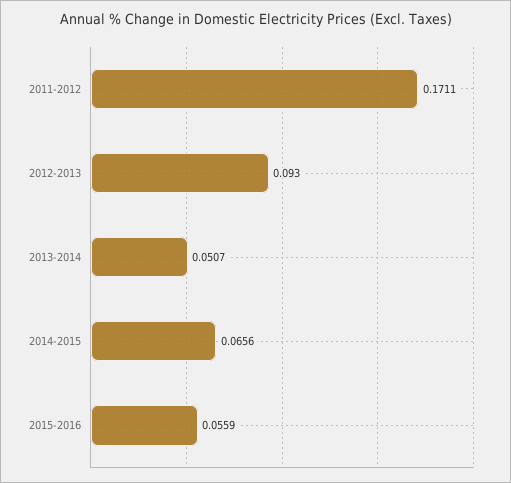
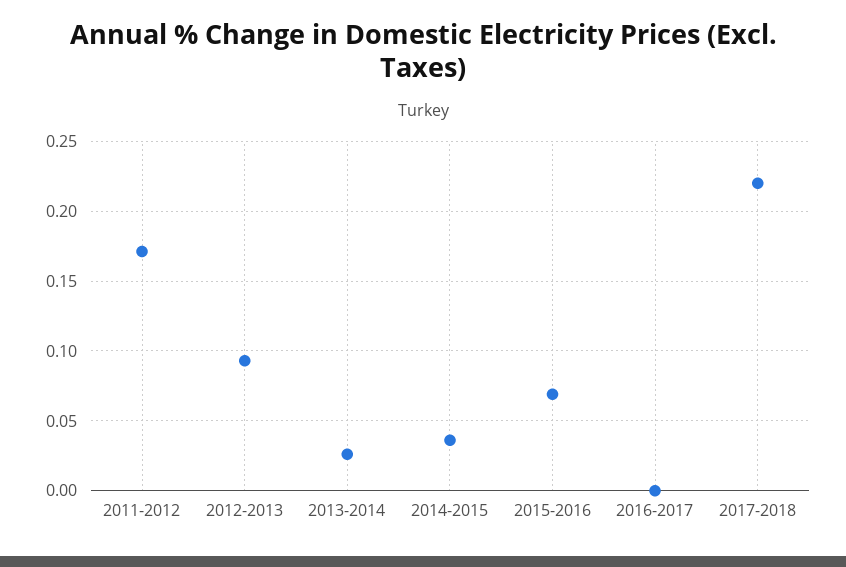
2013-2014: 0.0507 -> 0.025
2014-2015: 0.0656 -> 0.035
2015-2016: 0.0559 -> 0.07
2016-2017: none -> 0
2017-2018: none -> 0.22

